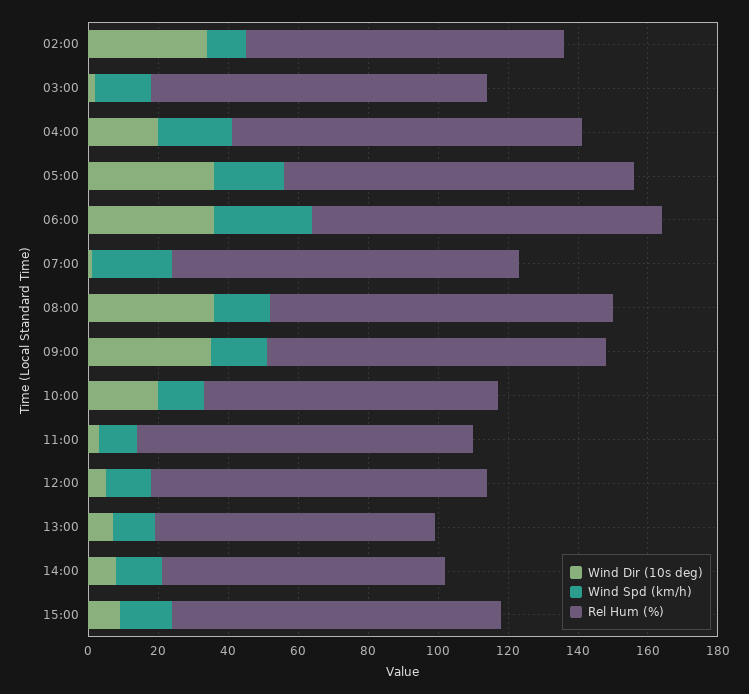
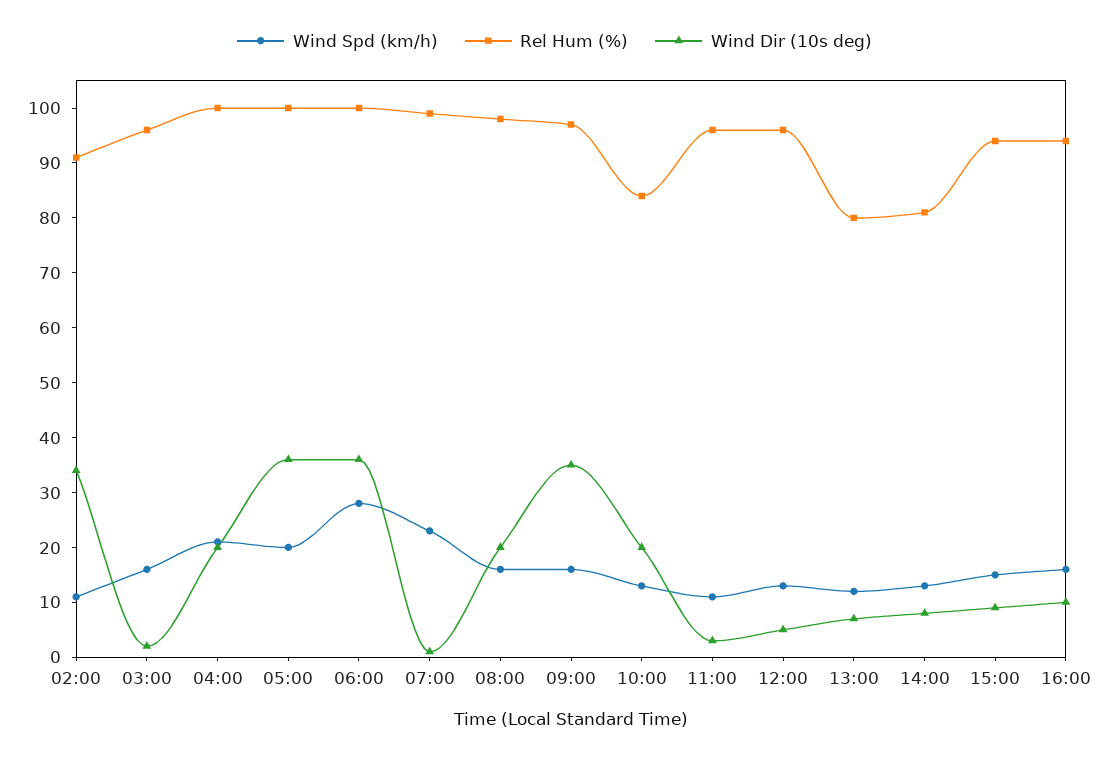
Wind Dir (10s deg), 08:00: 35 -> 20
Wind Spd (km/h), 16:00: none -> 15
Rel Hum (%), 16:00: none -> 95
Wind Dir (10s deg), 16:00: none -> 10

